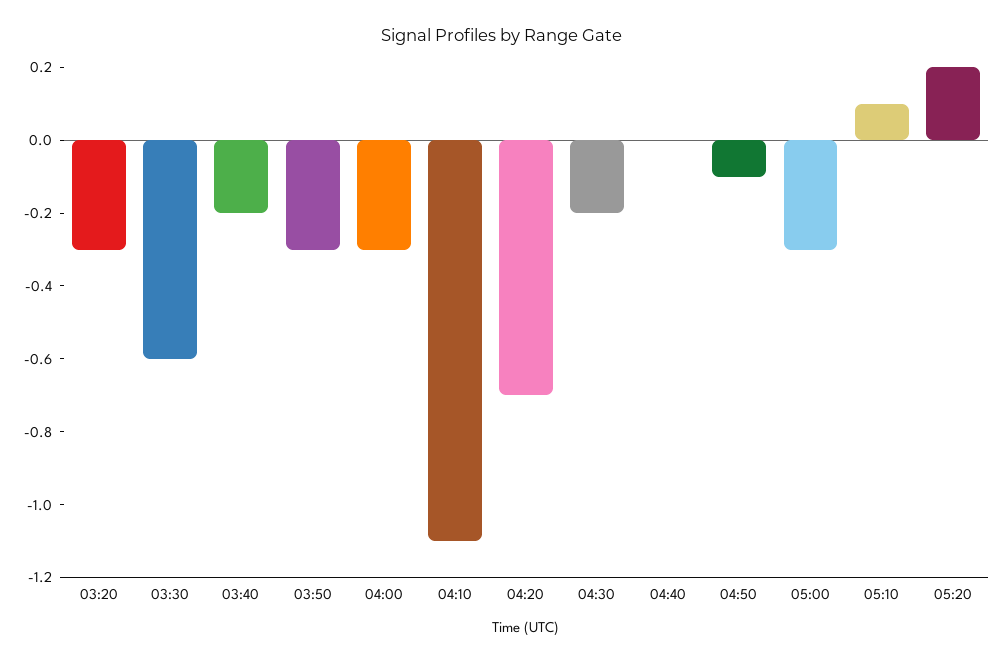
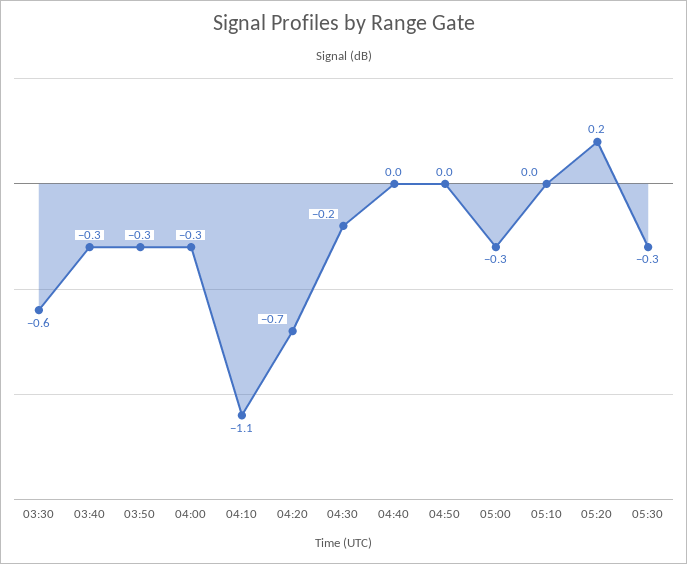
03:20: -0.3 -> none
03:40: -0.2 -> -0.3
04:50: -0.1 -> 0
05:10: 0.1 -> 0
05:30: none -> -0.3

